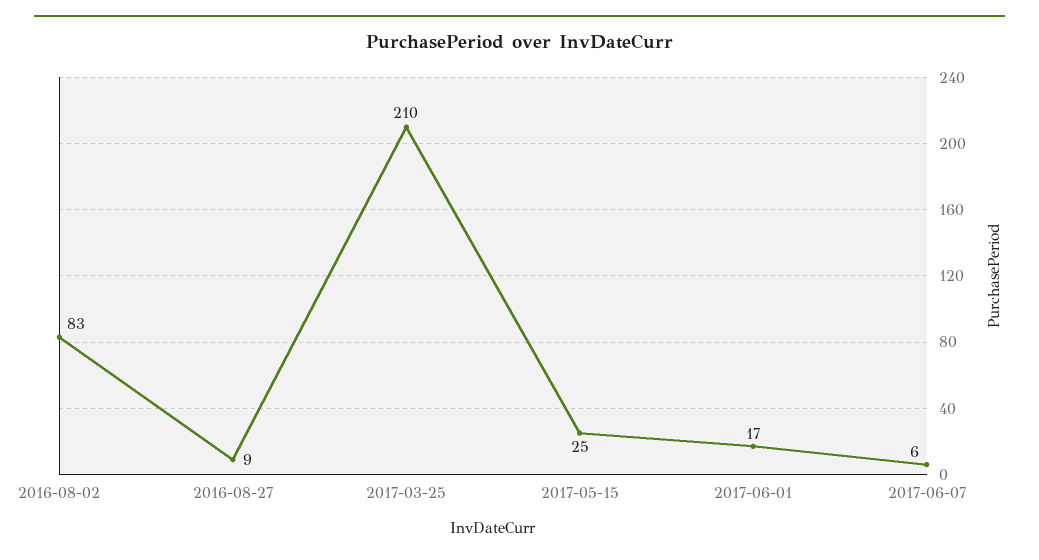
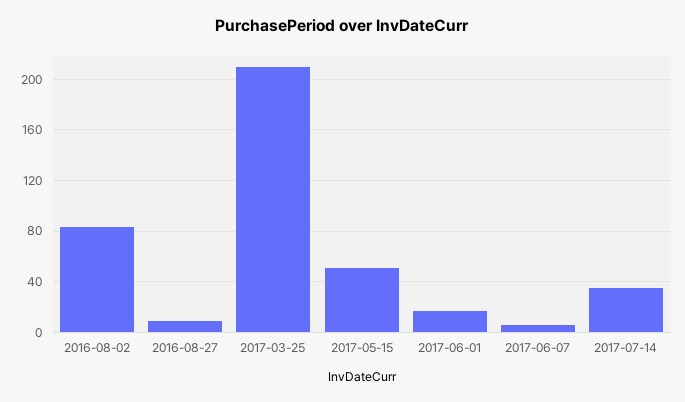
2017-05-15: 25 -> 50
2017-07-14: none -> 35

